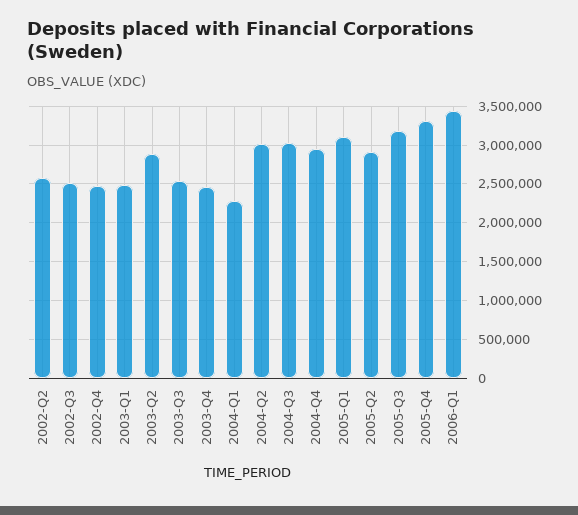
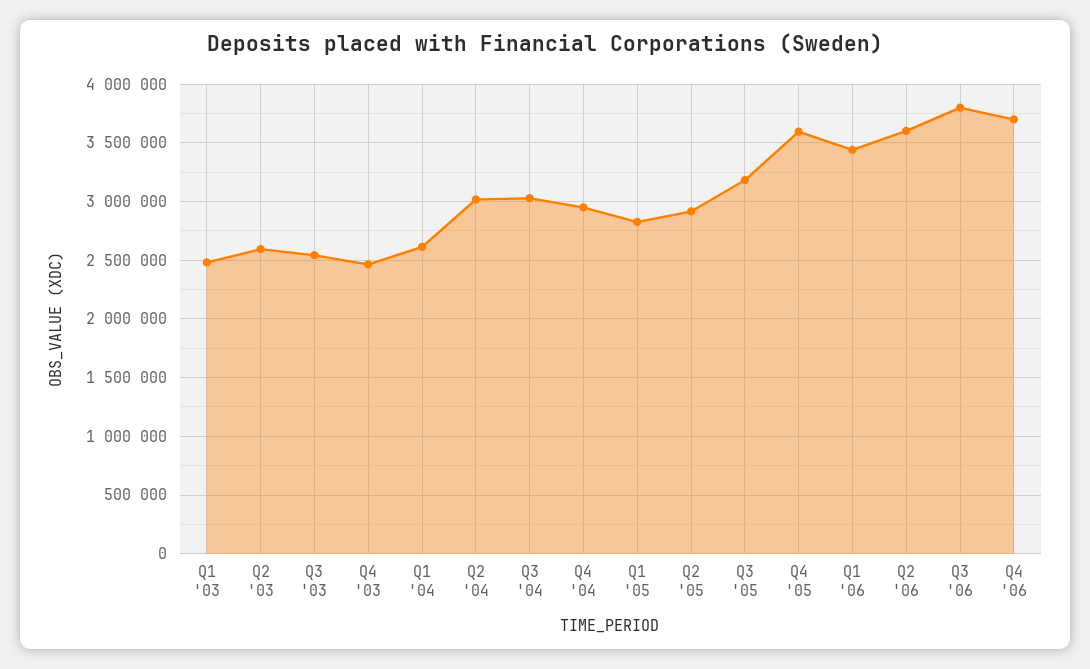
2002-Q2: 2600000 -> none
2002-Q3: 2500000 -> none
2002-Q4: 2500000 -> none
2003-Q2: 2900000 -> 2600000
2004-Q1: 2300000 -> 2600000
2005-Q1: 3100000 -> 2800000
2005-Q4: 3300000 -> 3600000
Q2 '06: none -> 3600000
Q3 '06: none -> 3800000
Q4 '06: none -> 3700000

